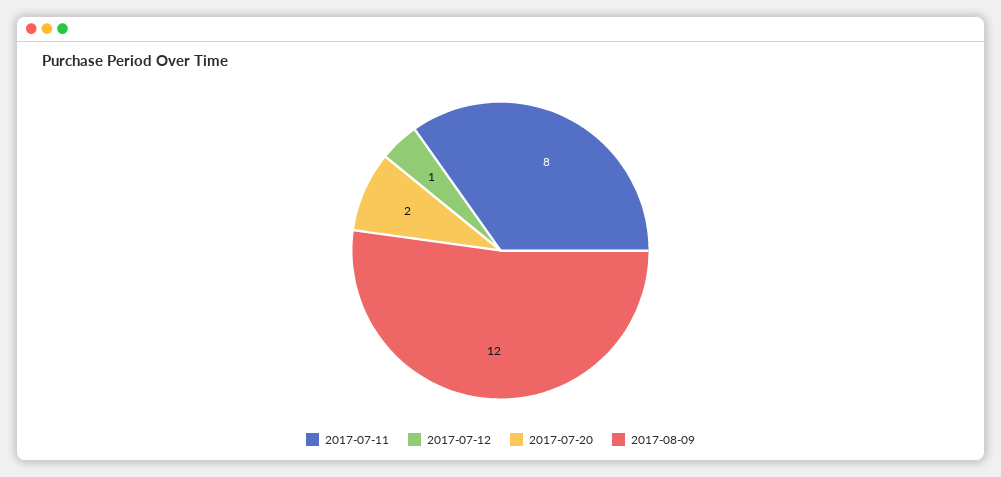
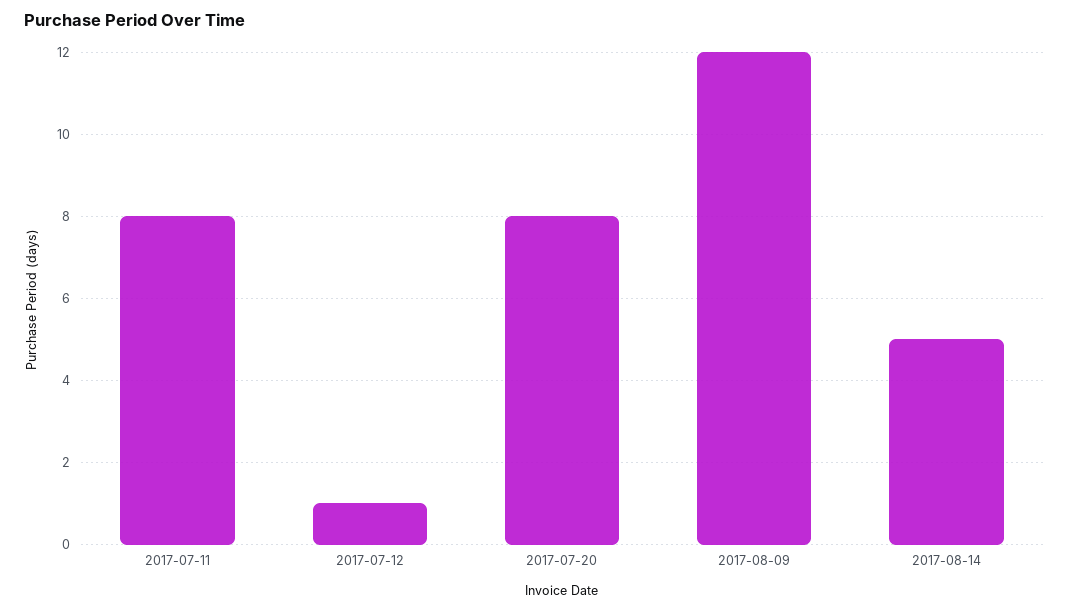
2017-07-20: 2 -> 8
2017-08-14: none -> 5

